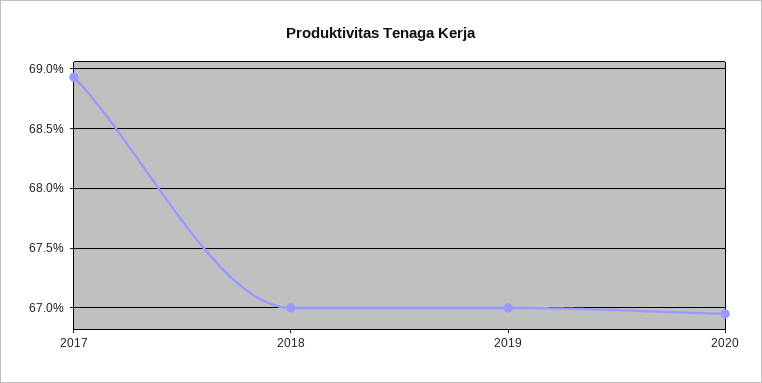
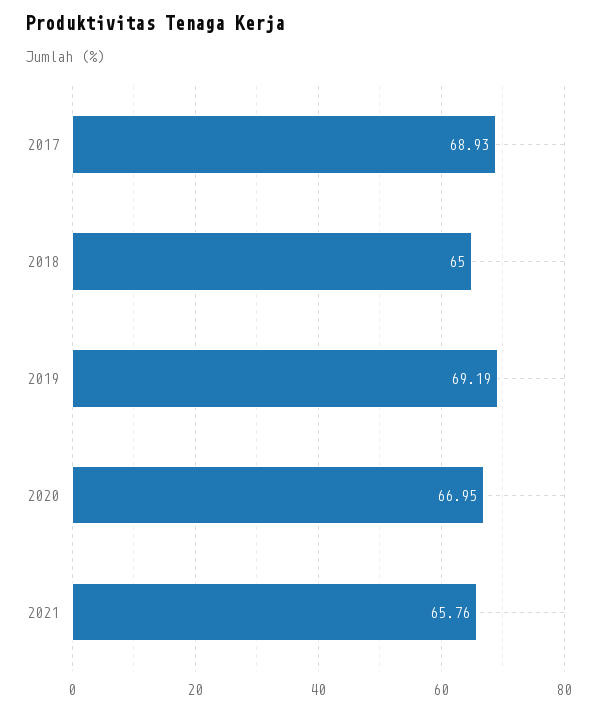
2018: 67 -> 65
2019: 67 -> 69.19
2021: none -> 65.76

